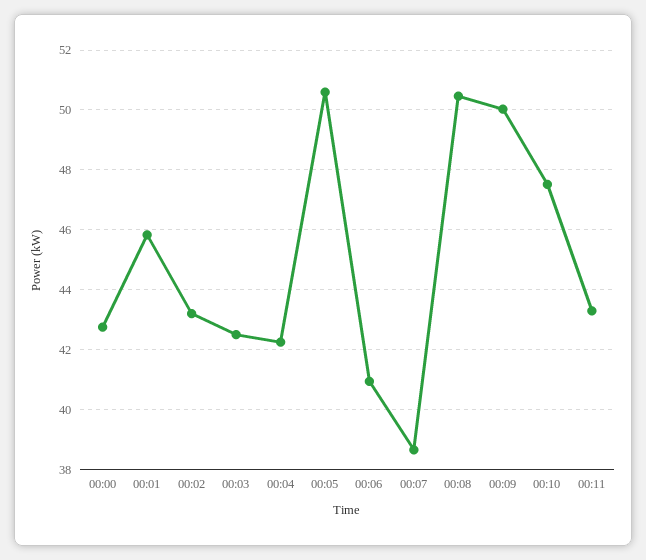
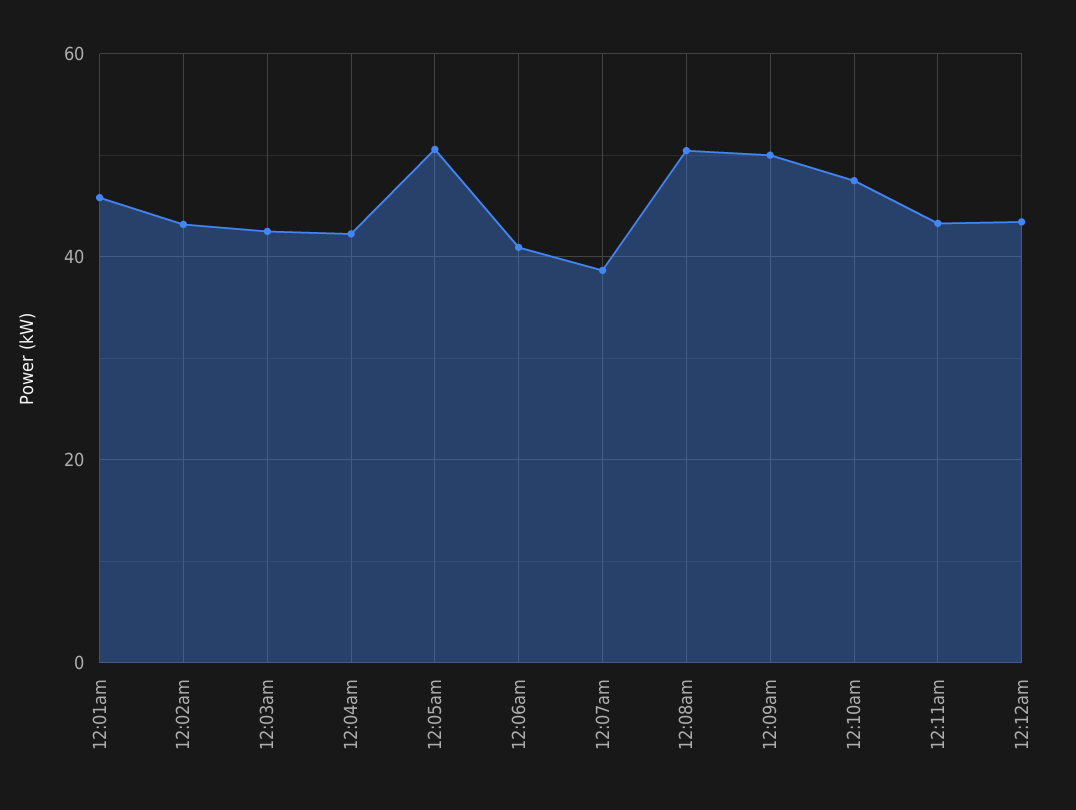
00:00: 42.75 -> none
12:12am: none -> 44

